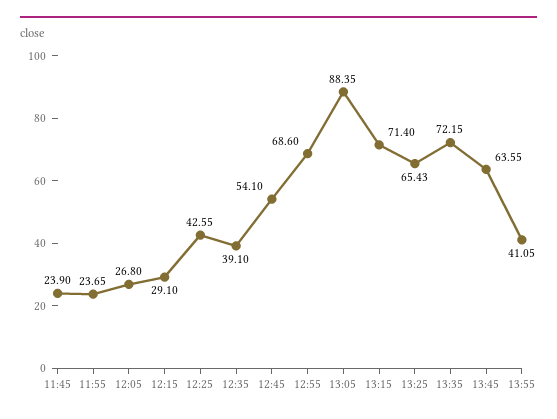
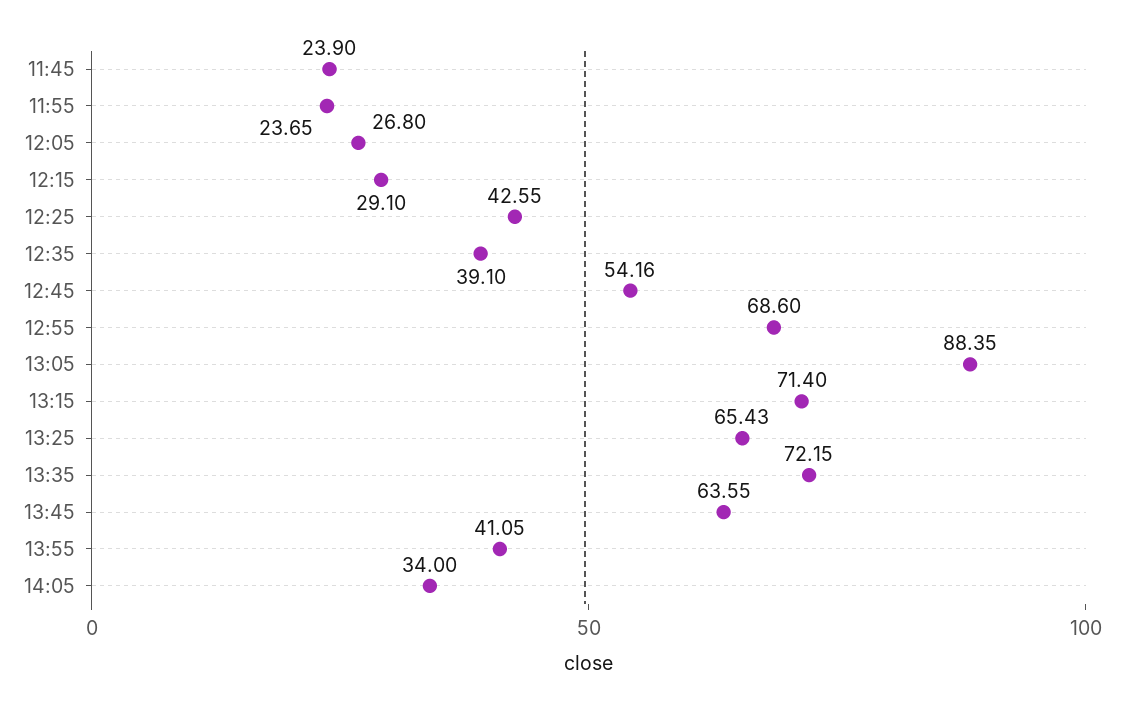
12:45: 54.1 -> 54.16
14:05: none -> 34

